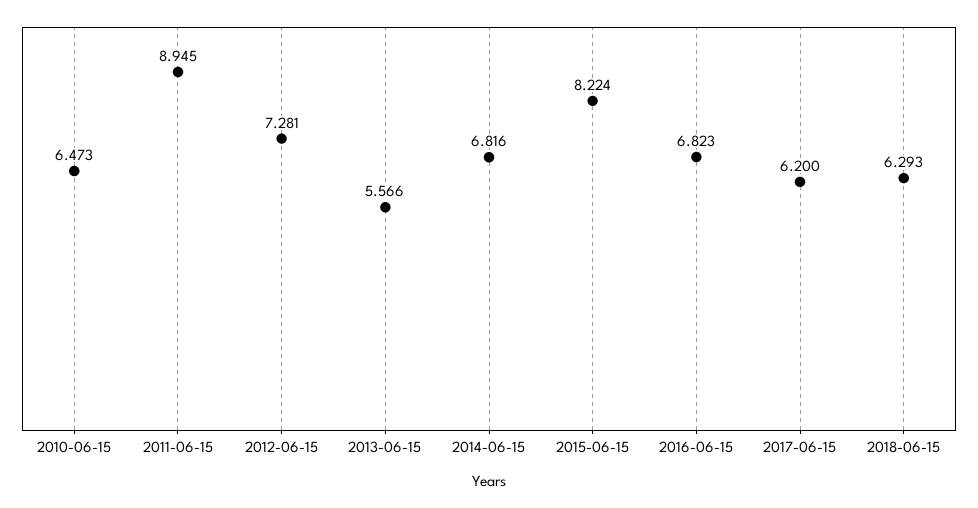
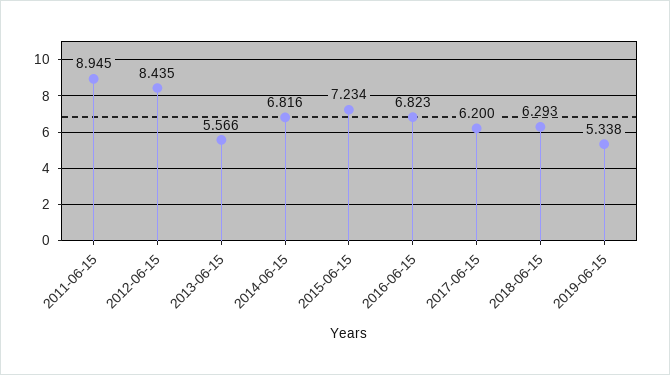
2010-06-15: 6.473 -> none
2012-06-15: 7.281 -> 8.435
2015-06-15: 8.224 -> 7.234
2019-06-15: none -> 5.338

